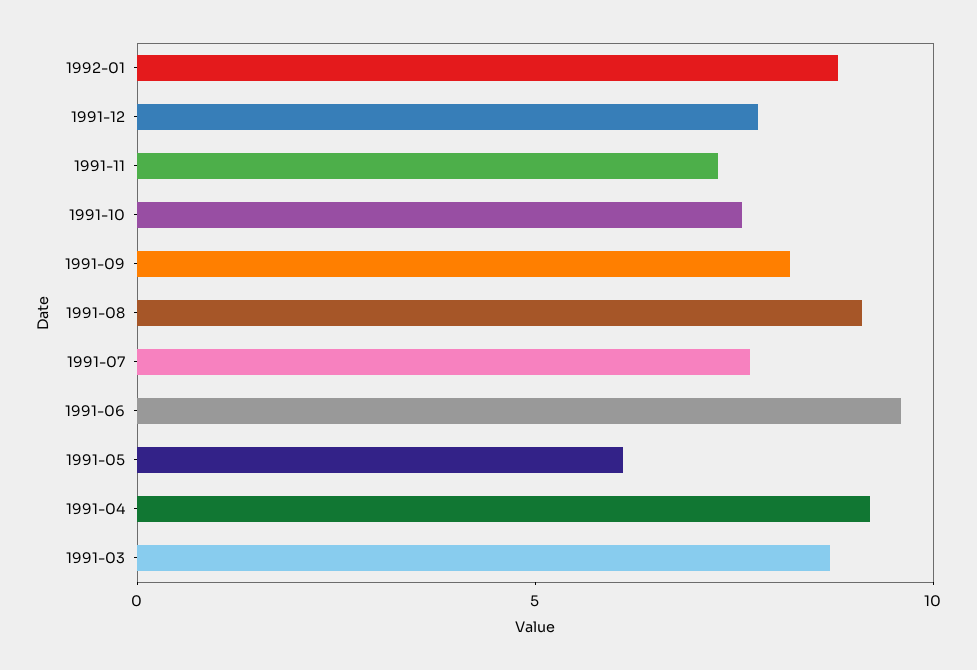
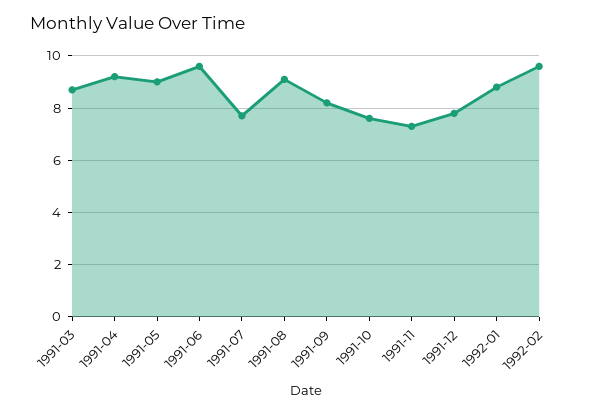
1991-05: 6 -> 9
1992-02: none -> 9.5

